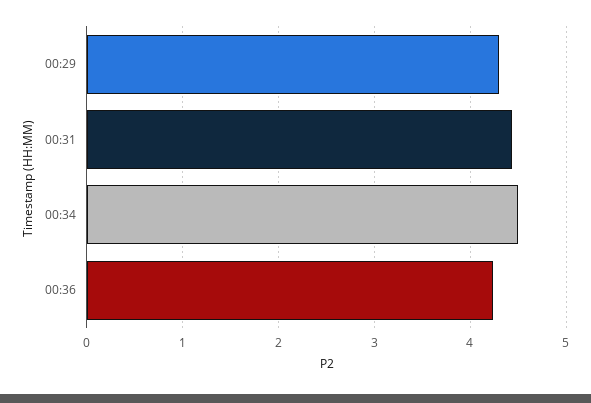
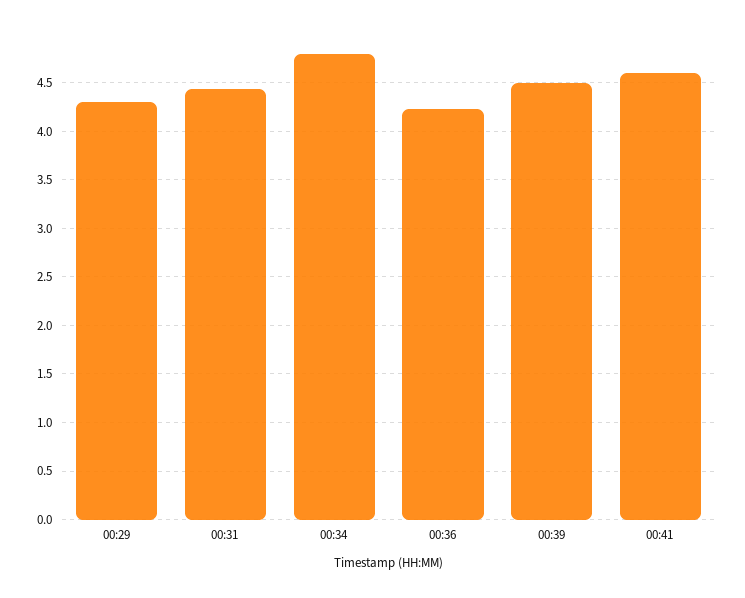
00:34: 4.5 -> 4.8
00:39: none -> 4.5
00:41: none -> 4.6

